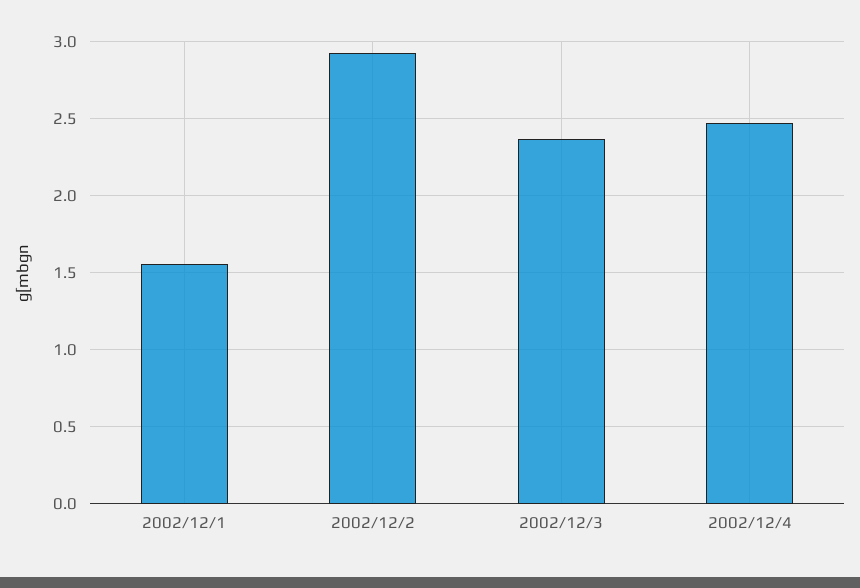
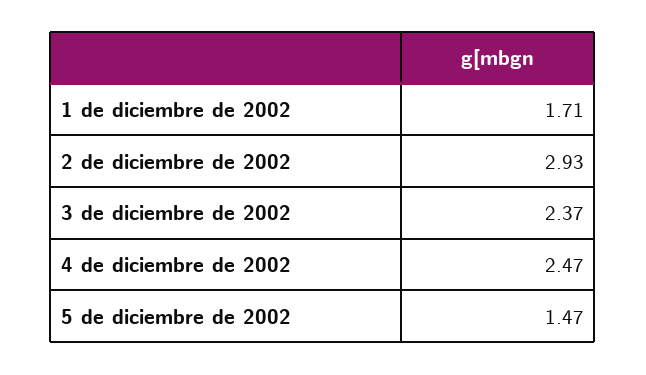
2002/12/1: 1.55 -> 1.71
5 de diciembre de 2002: none -> 1.47

